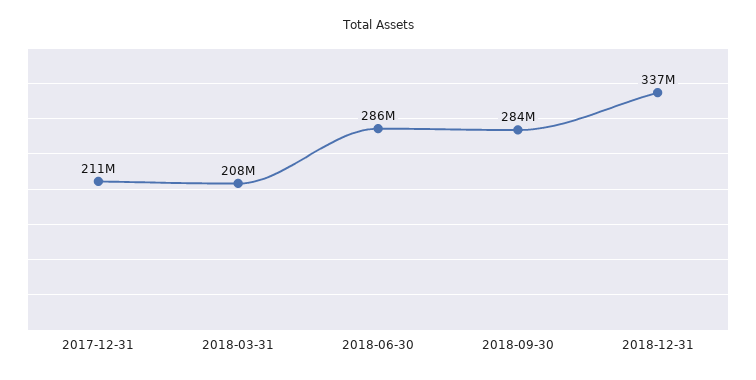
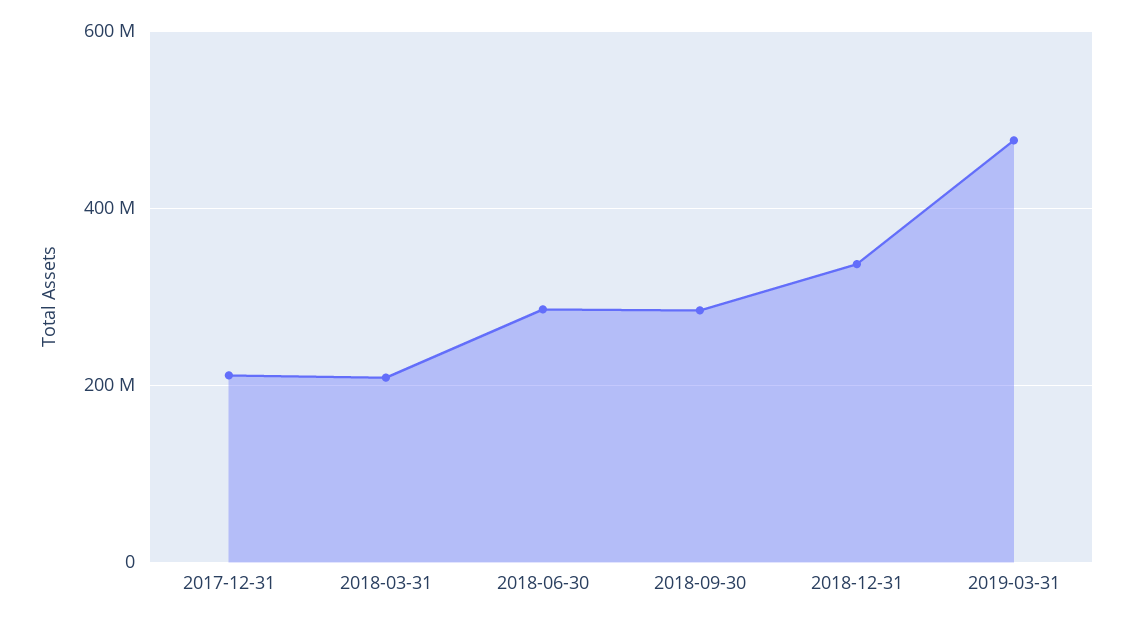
2019-03-31: none -> 480000000

